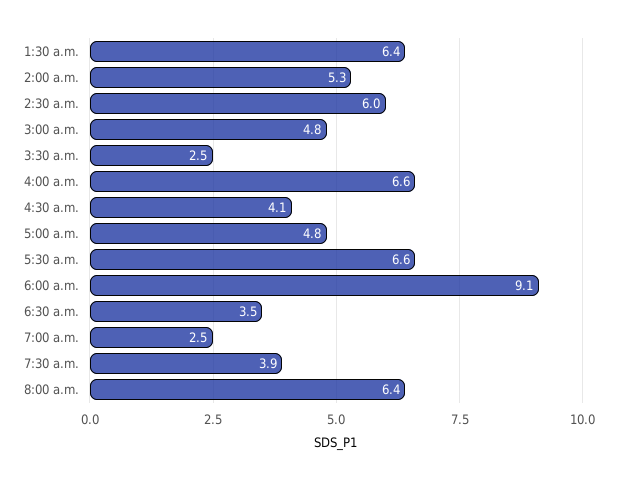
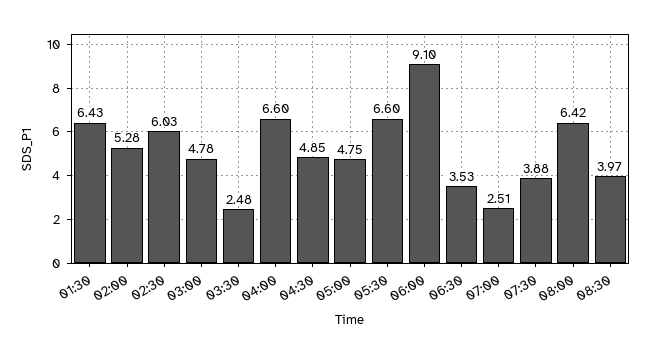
4:30 a.m.: 4.1 -> 4.85
08:30: none -> 3.97

